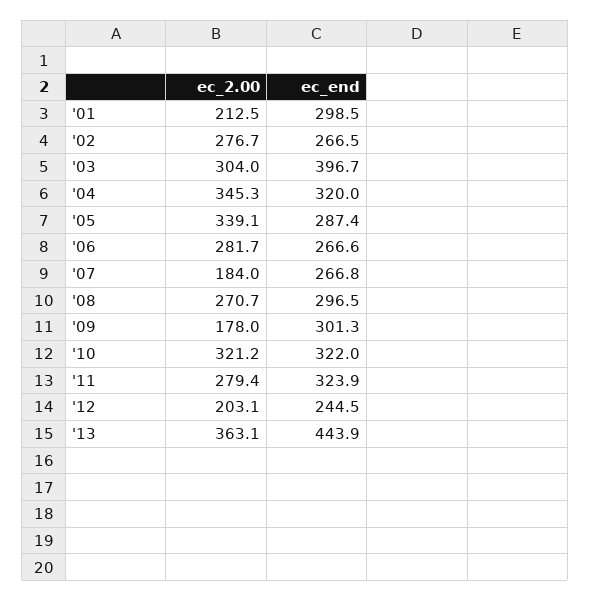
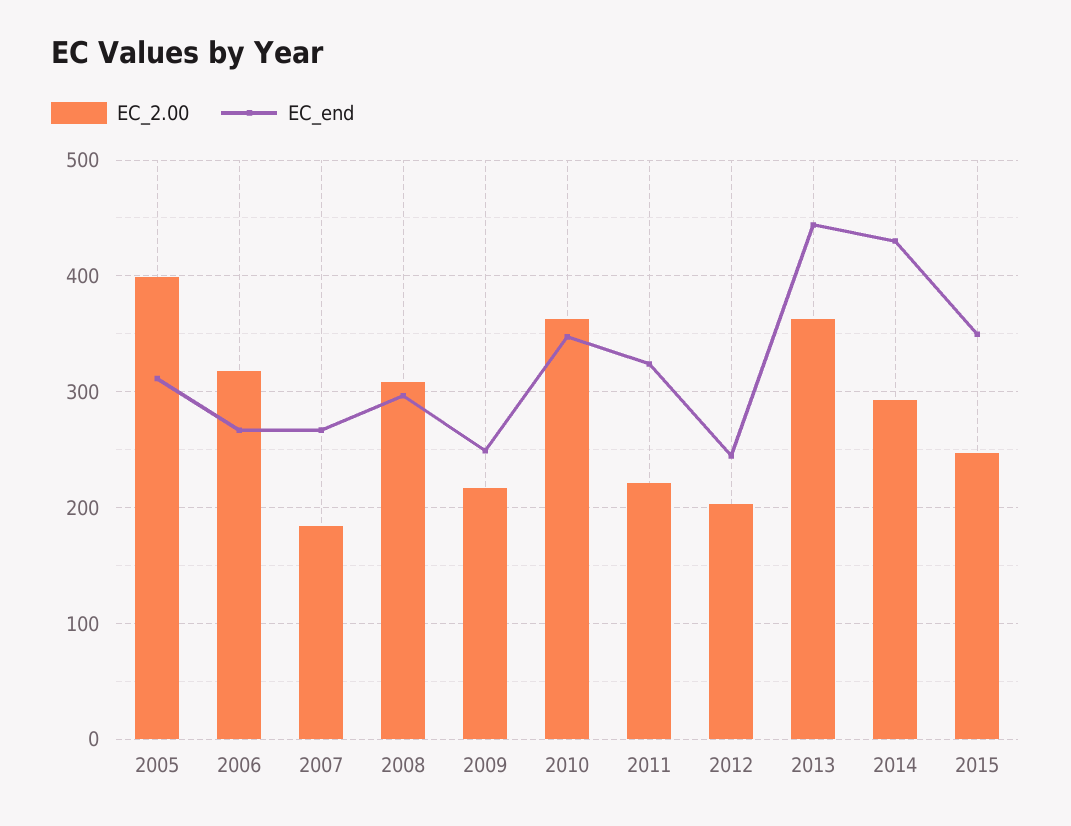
ec_2.00, '01: 212.5 -> none
ec_end, '01: 298.5 -> none
ec_2.00, '02: 276.7 -> none
ec_end, '02: 266.5 -> none
ec_2.00, '03: 304 -> none
ec_end, '03: 396.7 -> none
ec_2.00, '04: 345.3 -> none
ec_end, '04: 320 -> none
ec_2.00, '05: 339.1 -> 400
ec_end, '05: 287.4 -> 310
ec_2.00, '06: 281.7 -> 320
ec_2.00, '08: 270.7 -> 310
ec_2.00, '09: 178 -> 220
ec_end, '09: 301.3 -> 250
ec_2.00, '10: 321.2 -> 360
ec_end, '10: 322 -> 350
ec_2.00, '11: 279.4 -> 220
ec_2.00, 2014: none -> 290
ec_end, 2014: none -> 430
ec_2.00, 2015: none -> 250
ec_end, 2015: none -> 350

